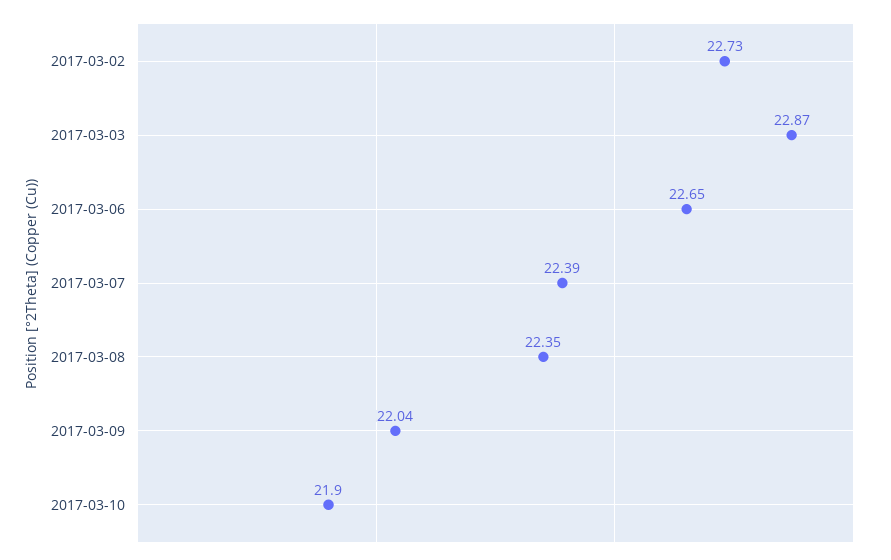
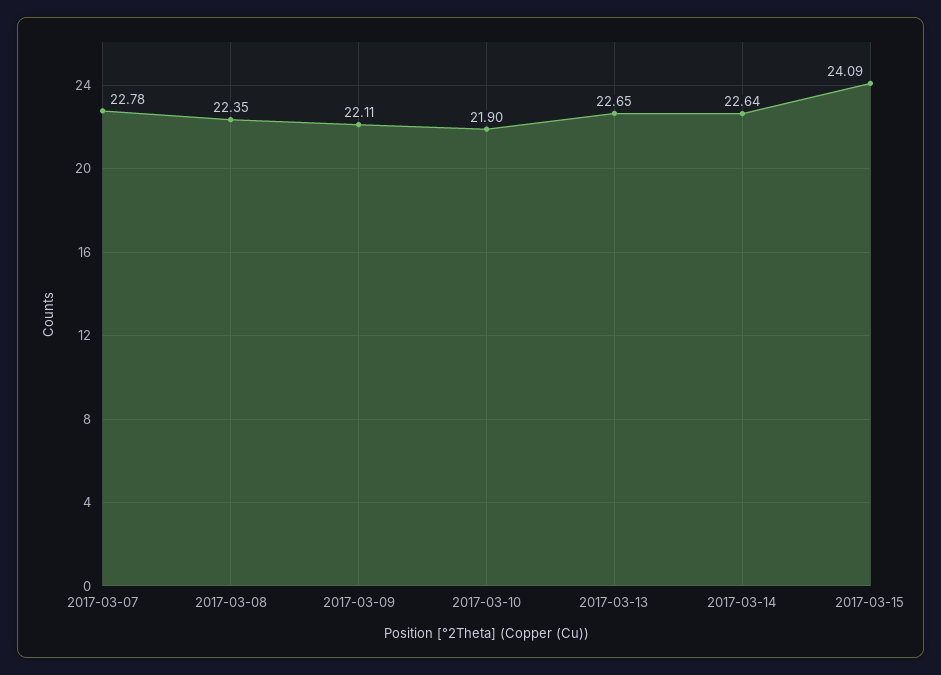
2017-03-02: 22.73 -> none
2017-03-03: 22.87 -> none
2017-03-06: 22.65 -> none
2017-03-07: 22.39 -> 22.78
2017-03-09: 22.04 -> 22.11
2017-03-13: none -> 22.65
2017-03-14: none -> 22.64
2017-03-15: none -> 24.09

